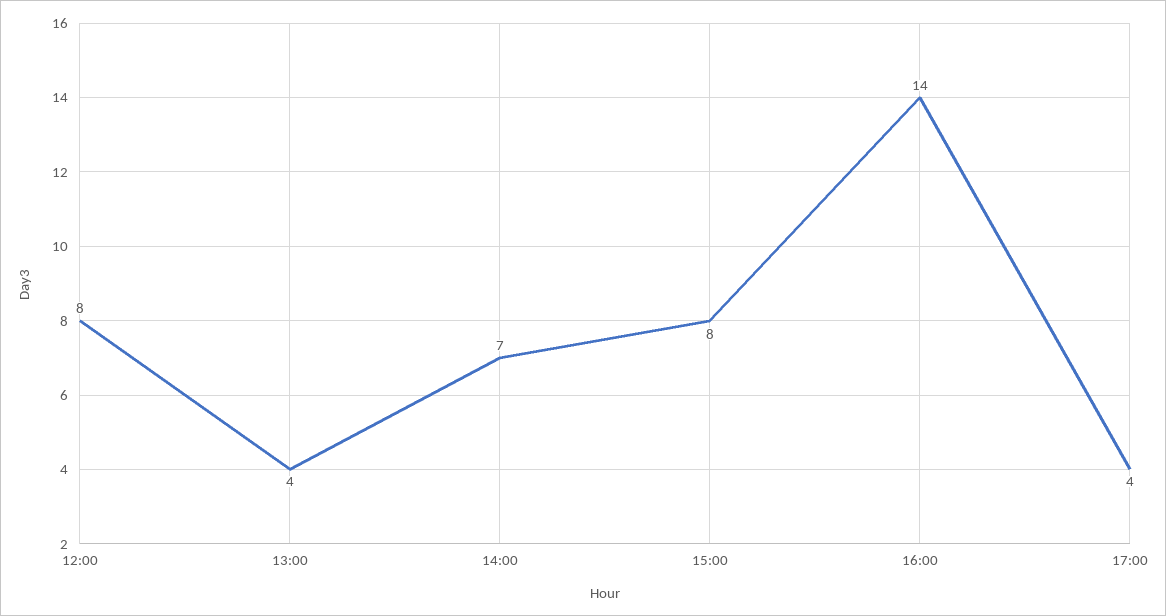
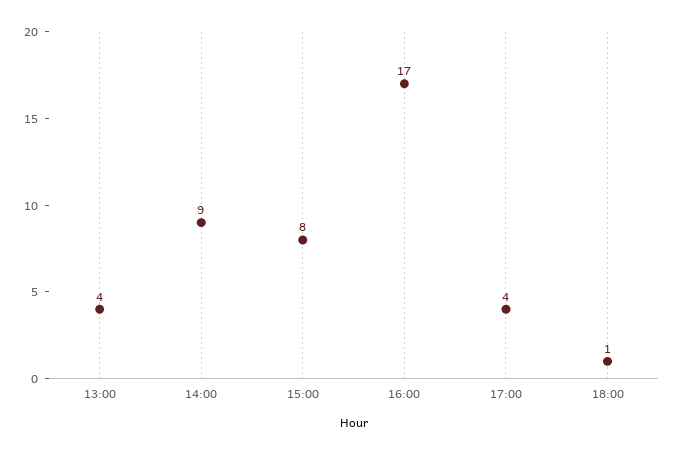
12:00: 8 -> none
14:00: 7 -> 9
16:00: 14 -> 17
18:00: none -> 1

